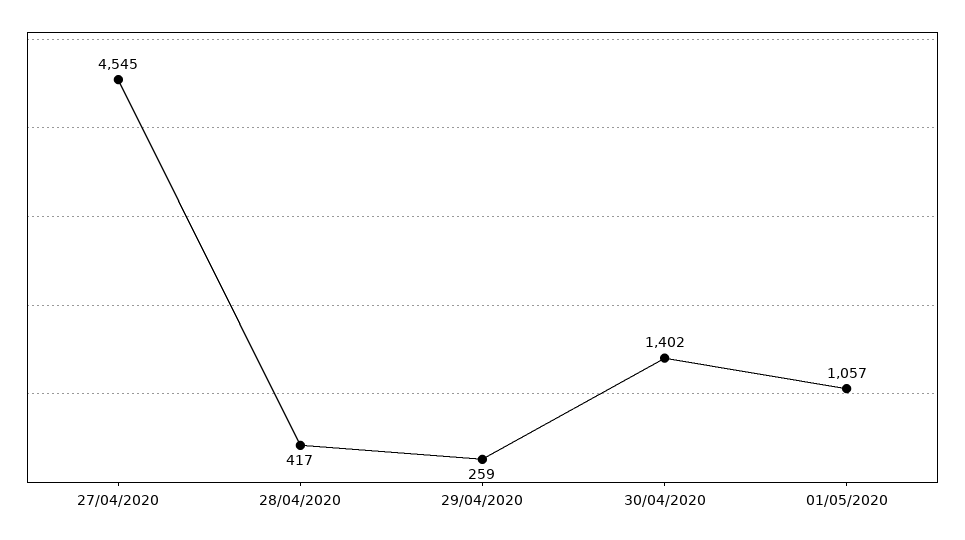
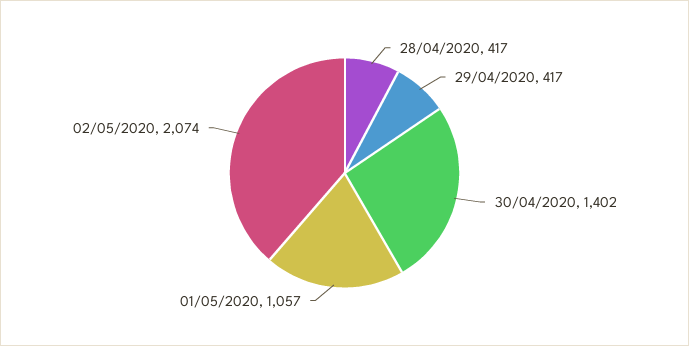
27/04/2020: 4545 -> none
29/04/2020: 259 -> 417
02/05/2020: none -> 2074

